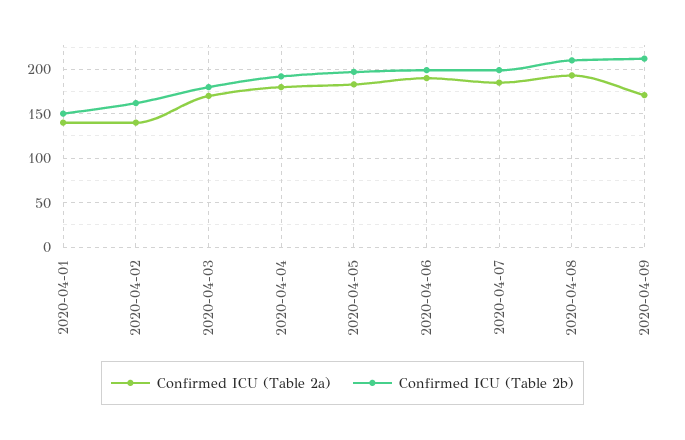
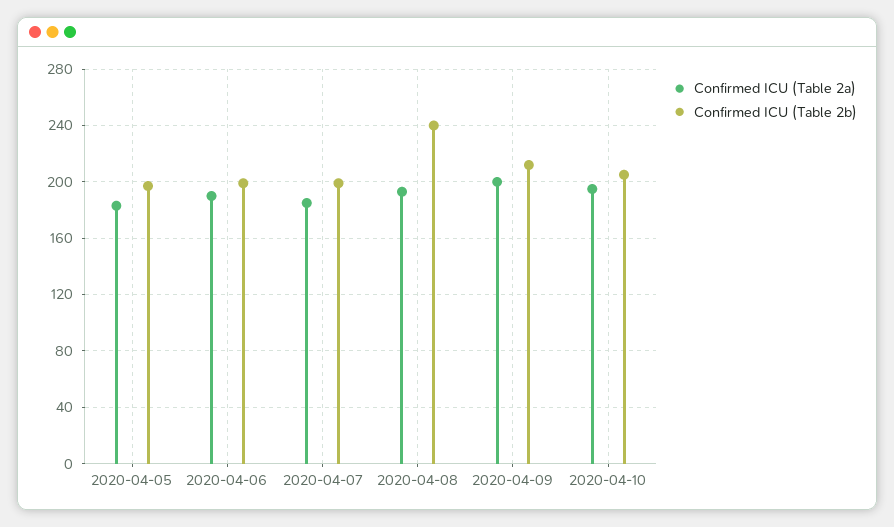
Confirmed ICU (Table 2a), 2020-04-01: 140 -> none
Confirmed ICU (Table 2b), 2020-04-01: 150 -> none
Confirmed ICU (Table 2a), 2020-04-02: 140 -> none
Confirmed ICU (Table 2b), 2020-04-02: 160 -> none
Confirmed ICU (Table 2a), 2020-04-03: 170 -> none
Confirmed ICU (Table 2b), 2020-04-03: 180 -> none
Confirmed ICU (Table 2a), 2020-04-04: 180 -> none
Confirmed ICU (Table 2b), 2020-04-04: 190 -> none
Confirmed ICU (Table 2b), 2020-04-08: 210 -> 240
Confirmed ICU (Table 2a), 2020-04-09: 170 -> 200
Confirmed ICU (Table 2a), 2020-04-10: none -> 195
Confirmed ICU (Table 2b), 2020-04-10: none -> 205

